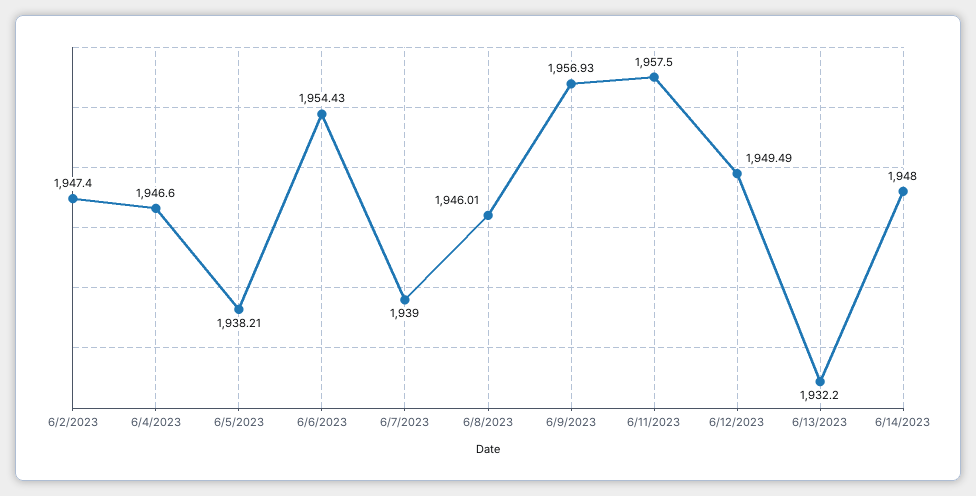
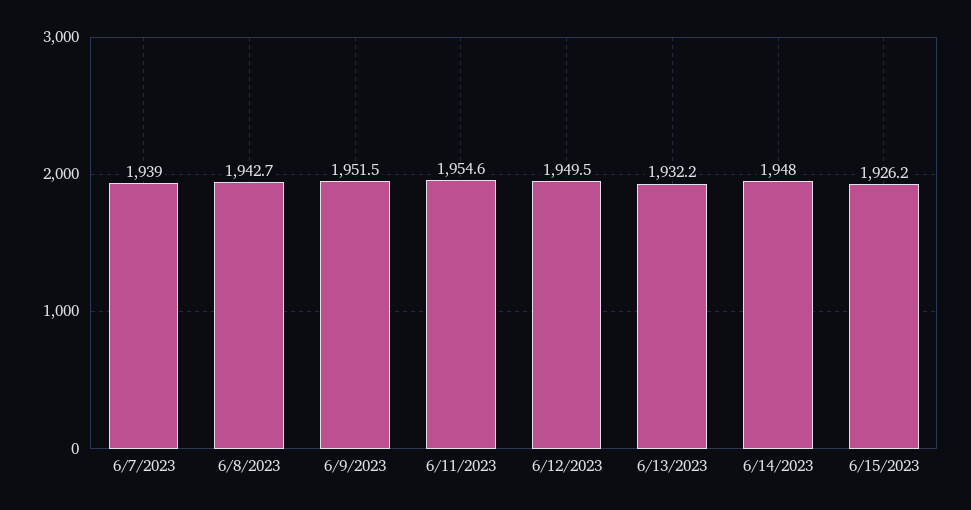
6/2/2023: 1947.4 -> none
6/4/2023: 1946.6 -> none
6/5/2023: 1938.21 -> none
6/6/2023: 1954.43 -> none
6/8/2023: 1946.01 -> 1942.7
6/9/2023: 1956.93 -> 1951.5
6/11/2023: 1957.5 -> 1954.6
6/15/2023: none -> 1926.2

